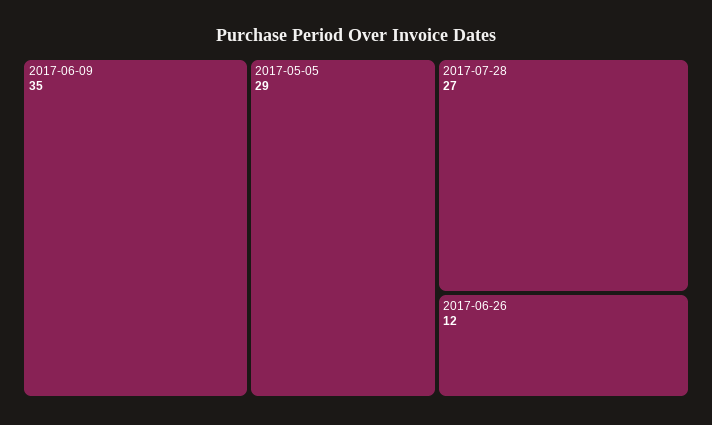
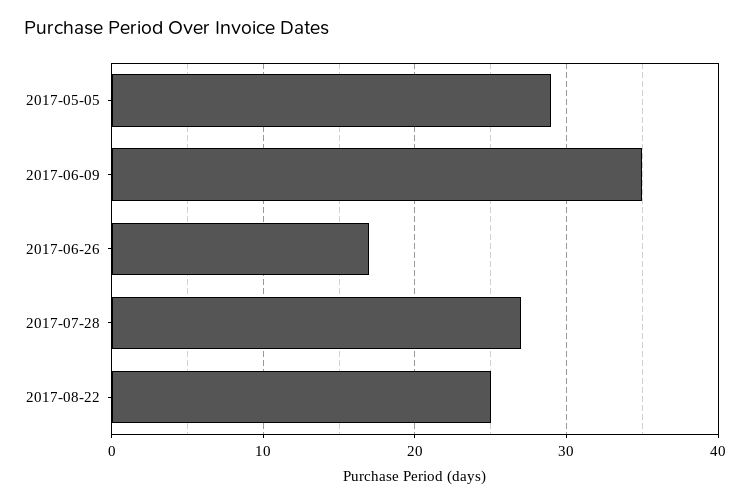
2017-06-26: 12 -> 17
2017-08-22: none -> 25

